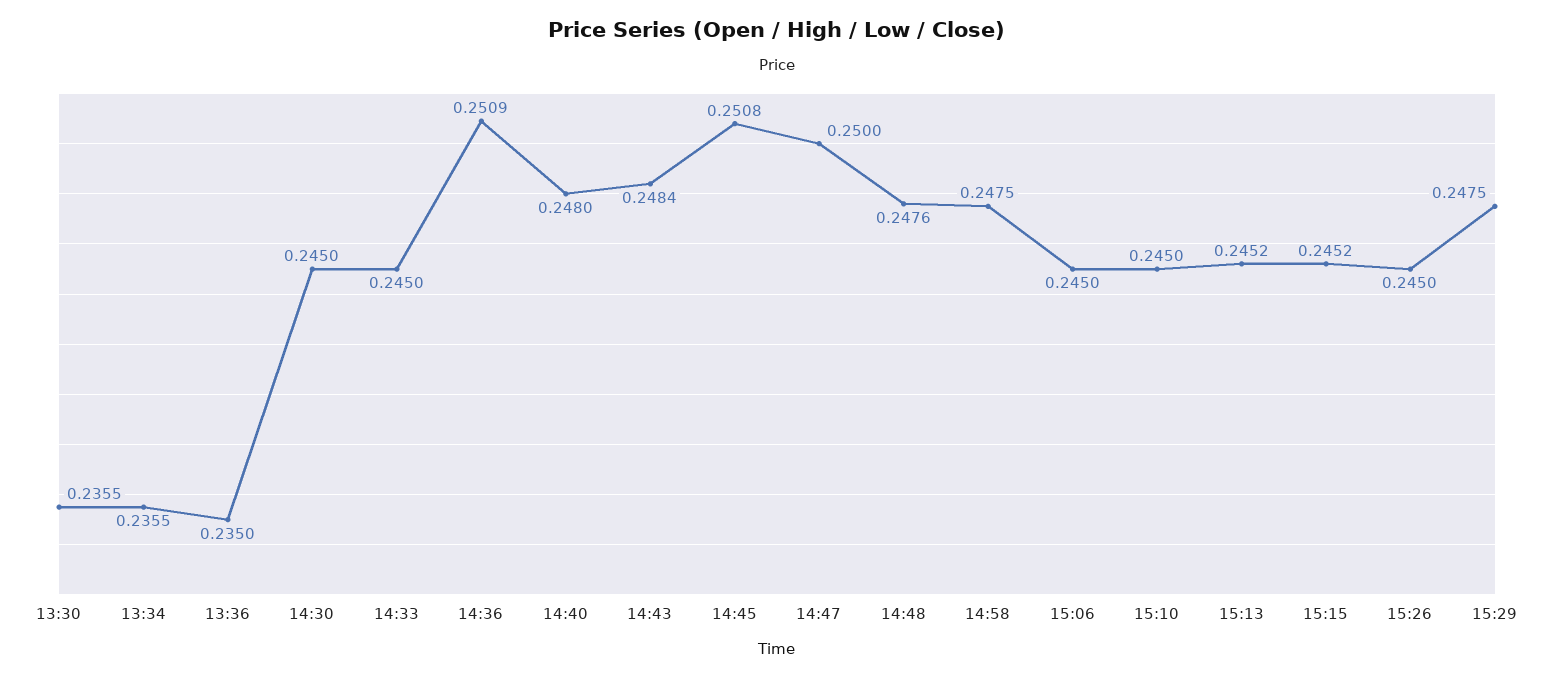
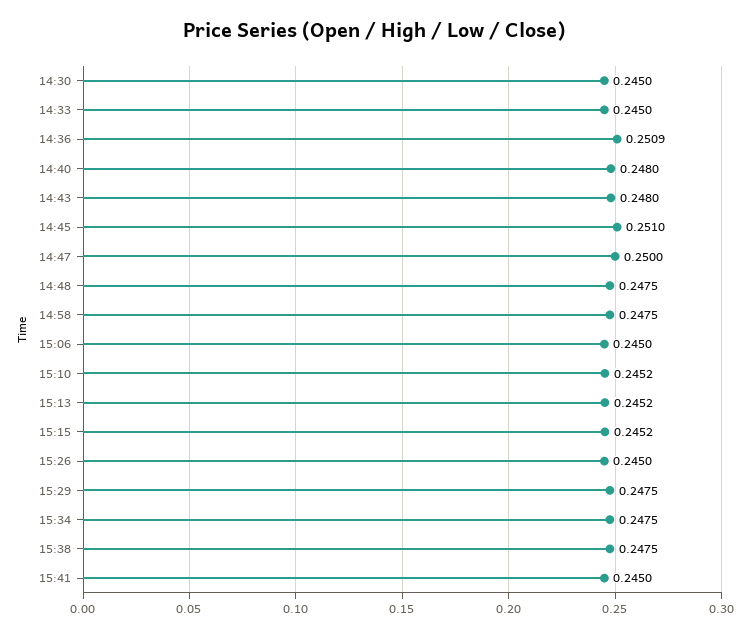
13:30: 0.2355 -> none
13:34: 0.2355 -> none
13:36: 0.235 -> none
14:43: 0.2484 -> 0.248
14:45: 0.2508 -> 0.251
14:48: 0.2476 -> 0.2475
15:10: 0.245 -> 0.2452
15:34: none -> 0.2475
15:38: none -> 0.2475
15:41: none -> 0.245

